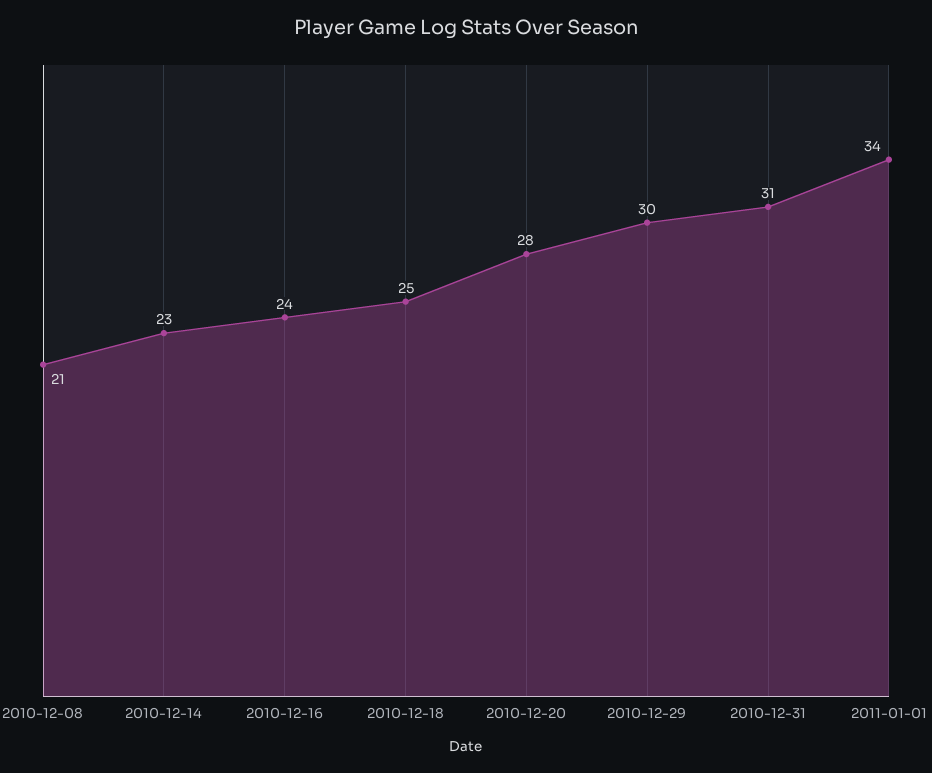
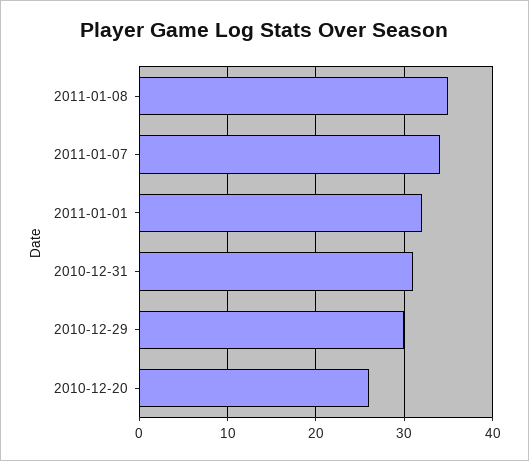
2010-12-08: 21 -> none
2010-12-14: 23 -> none
2010-12-16: 24 -> none
2010-12-18: 25 -> none
2010-12-20: 28 -> 26
2011-01-01: 34 -> 32
2011-01-08: none -> 35
2011-01-07: none -> 34

